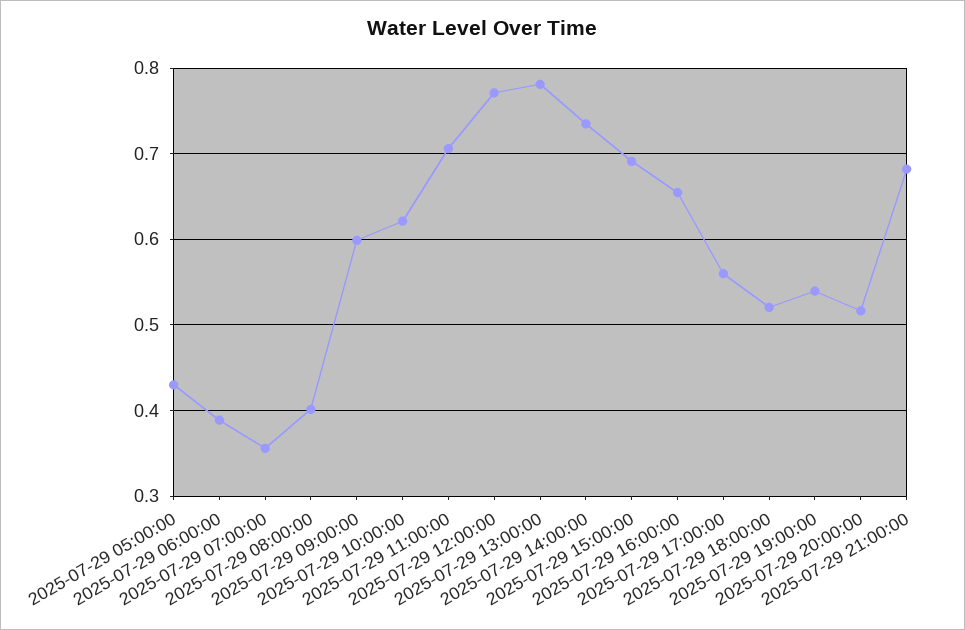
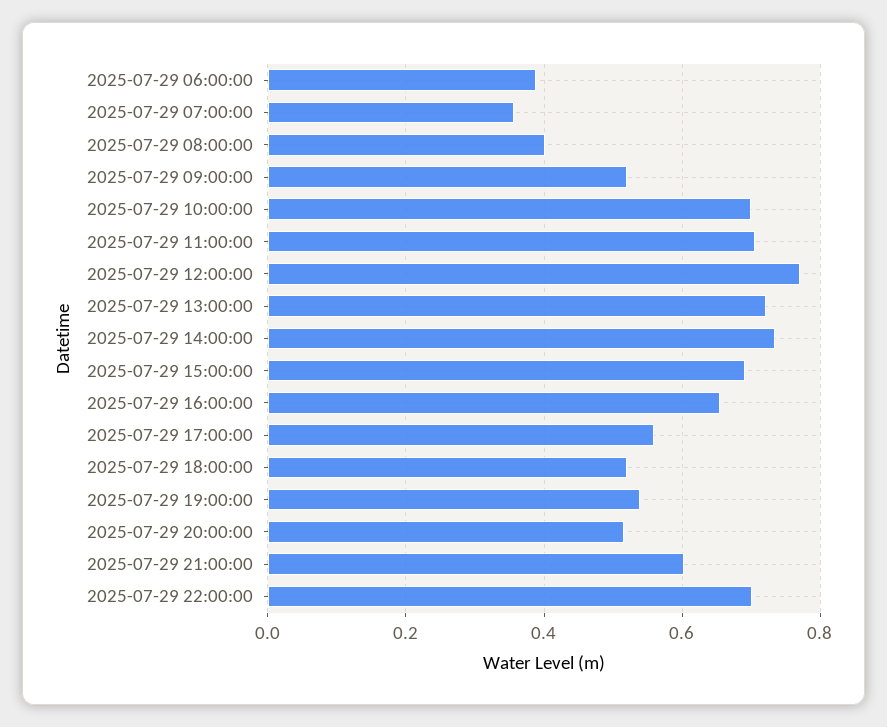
2025-07-29 05:00:00: 0.43 -> none
2025-07-29 09:00:00: 0.6 -> 0.52
2025-07-29 10:00:00: 0.62 -> 0.7
2025-07-29 13:00:00: 0.78 -> 0.72
2025-07-29 21:00:00: 0.68 -> 0.6
2025-07-29 22:00:00: none -> 0.7

